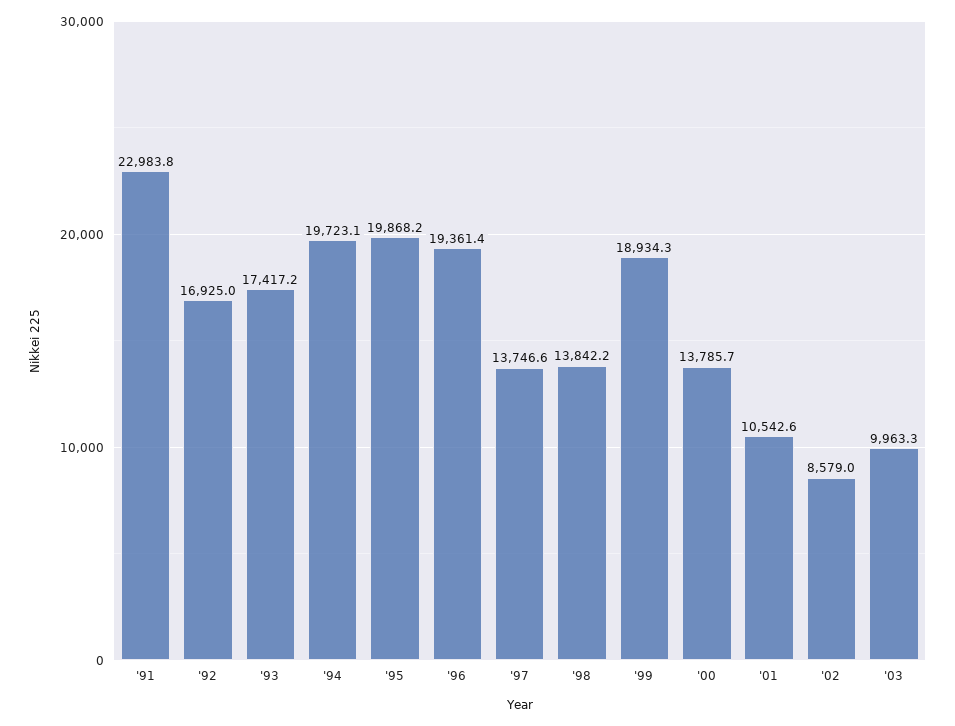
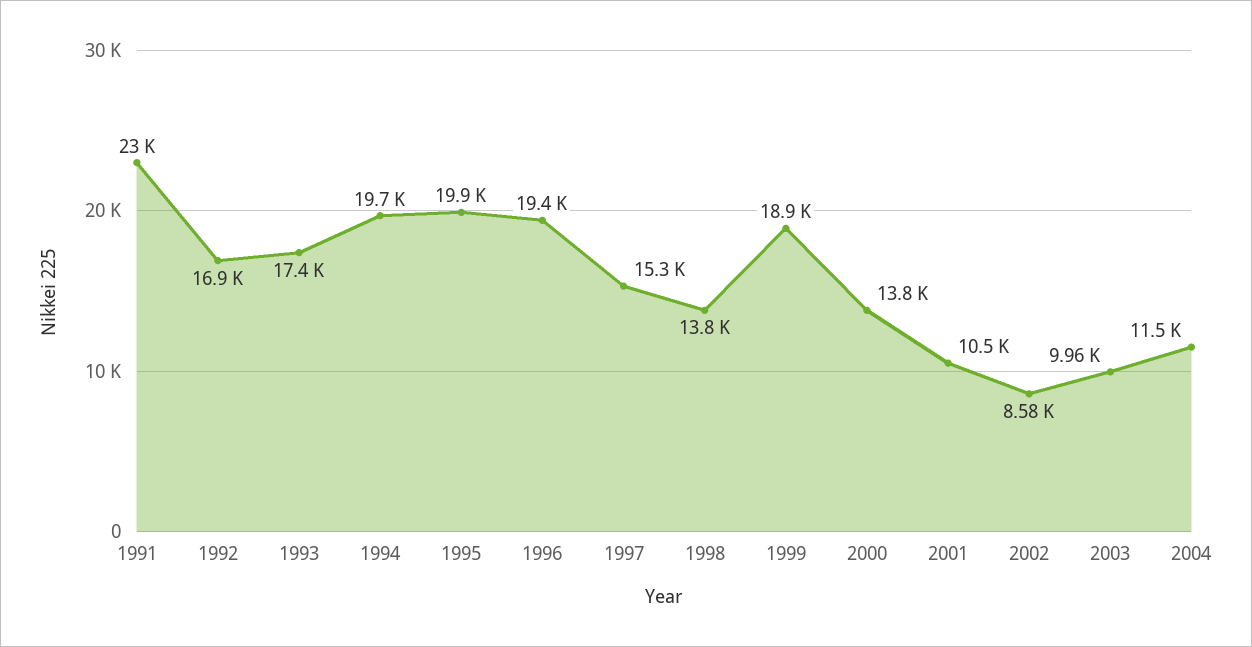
'97: 13746.6 -> 15300
2004: none -> 11500

